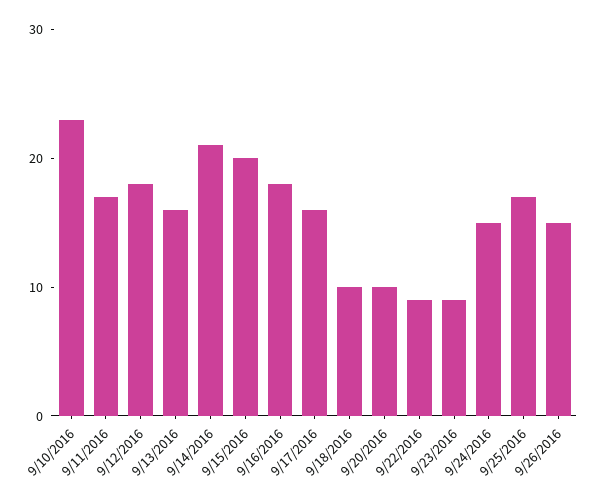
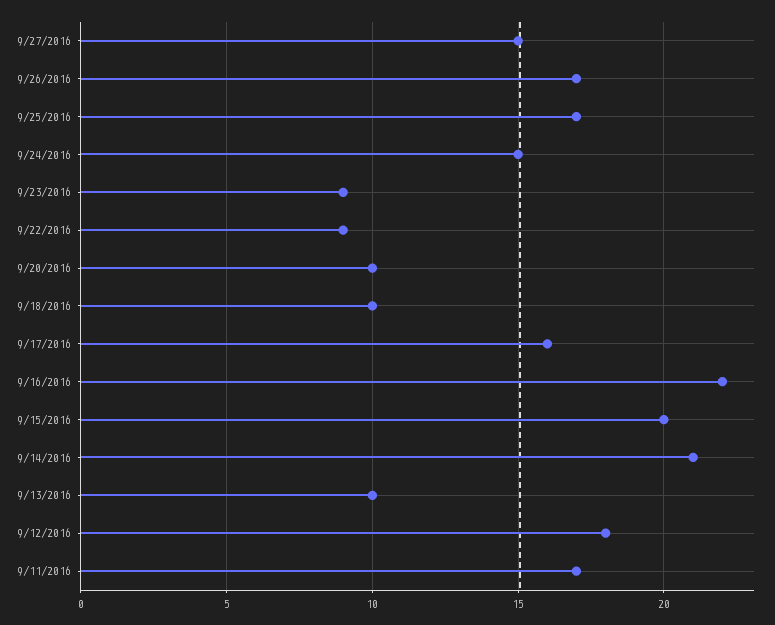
9/10/2016: 23 -> none
9/13/2016: 16 -> 10
9/16/2016: 18 -> 22
9/26/2016: 15 -> 17
9/27/2016: none -> 15

